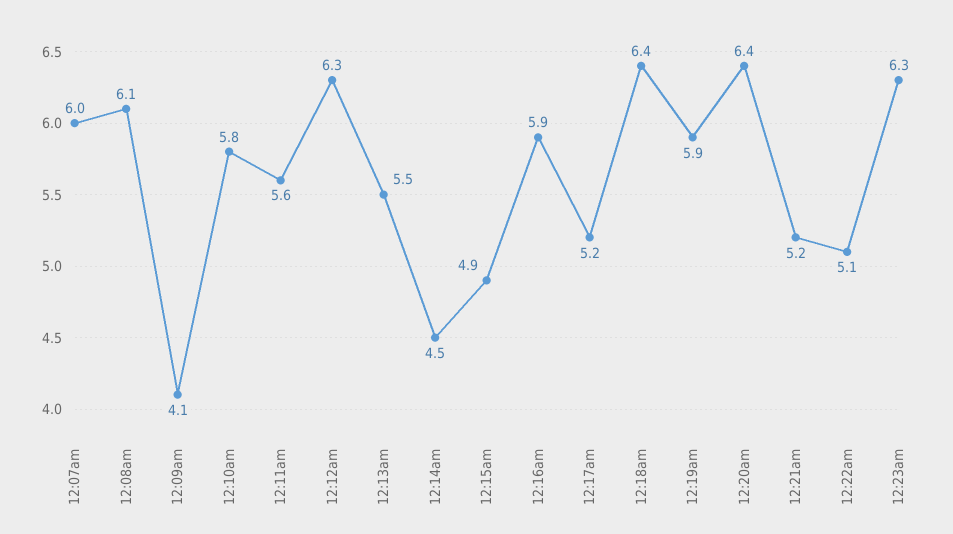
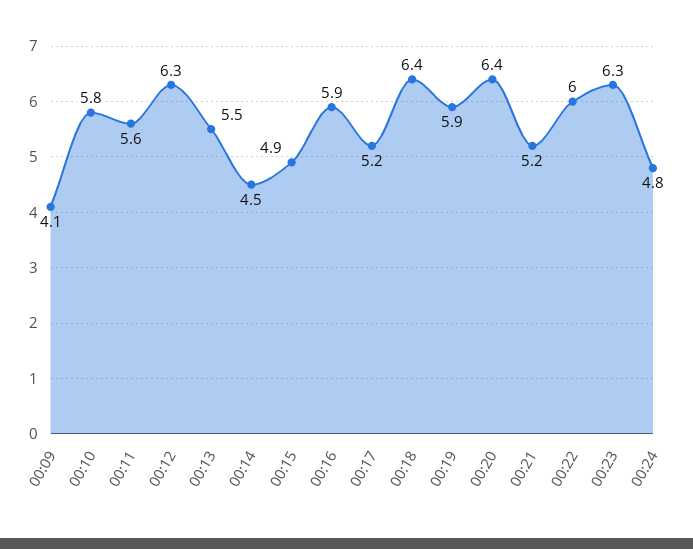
12:07am: 6 -> none
12:08am: 6.1 -> none
12:22am: 5.1 -> 6
00:24: none -> 4.8

